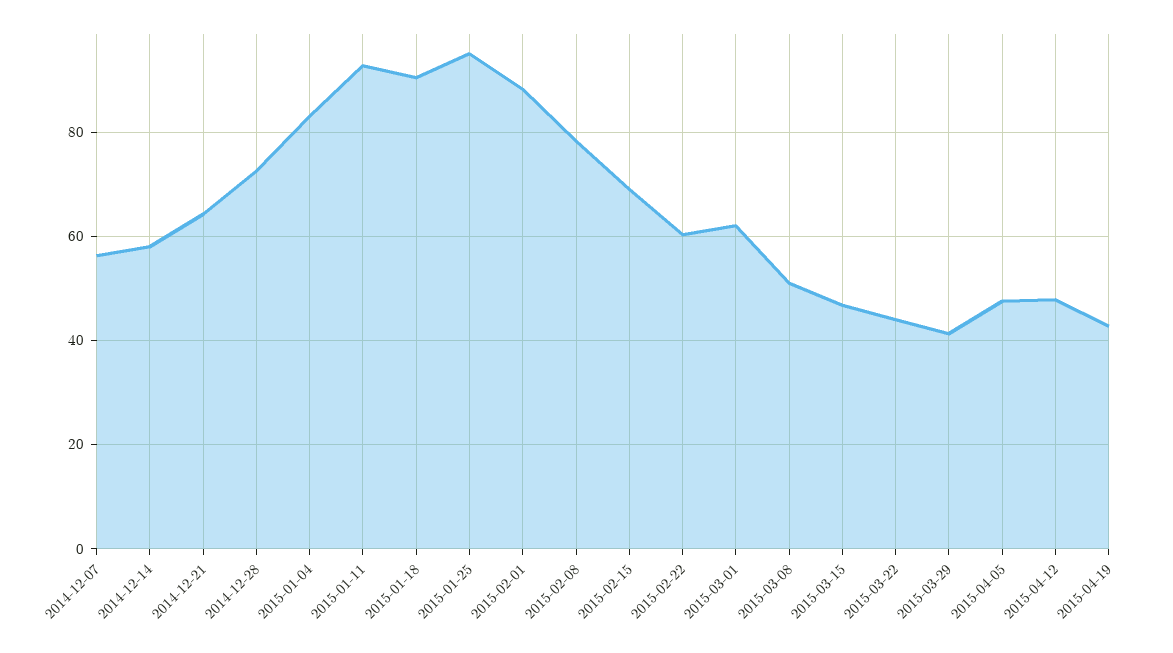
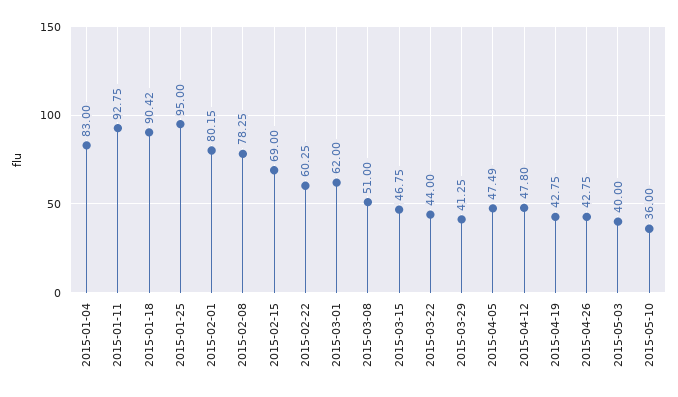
2014-12-07: 56 -> none
2014-12-14: 58 -> none
2014-12-21: 64 -> none
2014-12-28: 72 -> none
2015-02-01: 88 -> 80.15
2015-04-26: none -> 42.75
2015-05-03: none -> 40
2015-05-10: none -> 36

